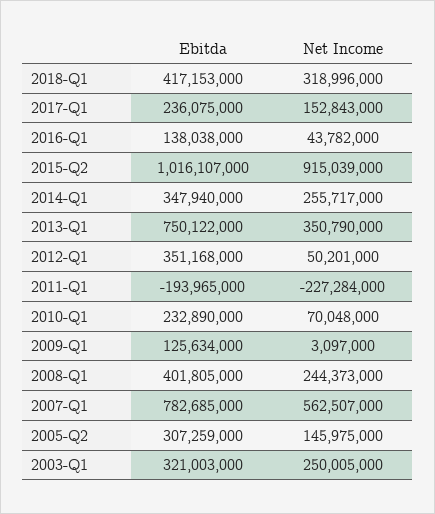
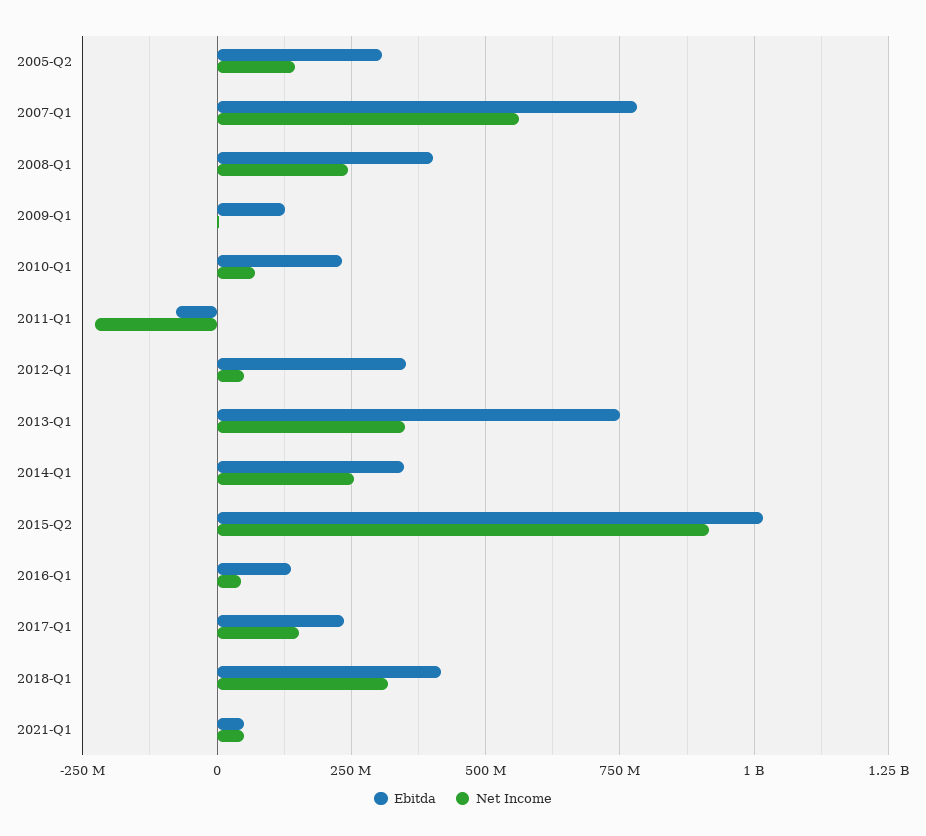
Ebitda, 2011-Q1: -193965000 -> -75000000
Ebitda, 2003-Q1: 321003000 -> none
Net Income, 2003-Q1: 250005000 -> none
Ebitda, 2021-Q1: none -> 50000000
Net Income, 2021-Q1: none -> 50000000

